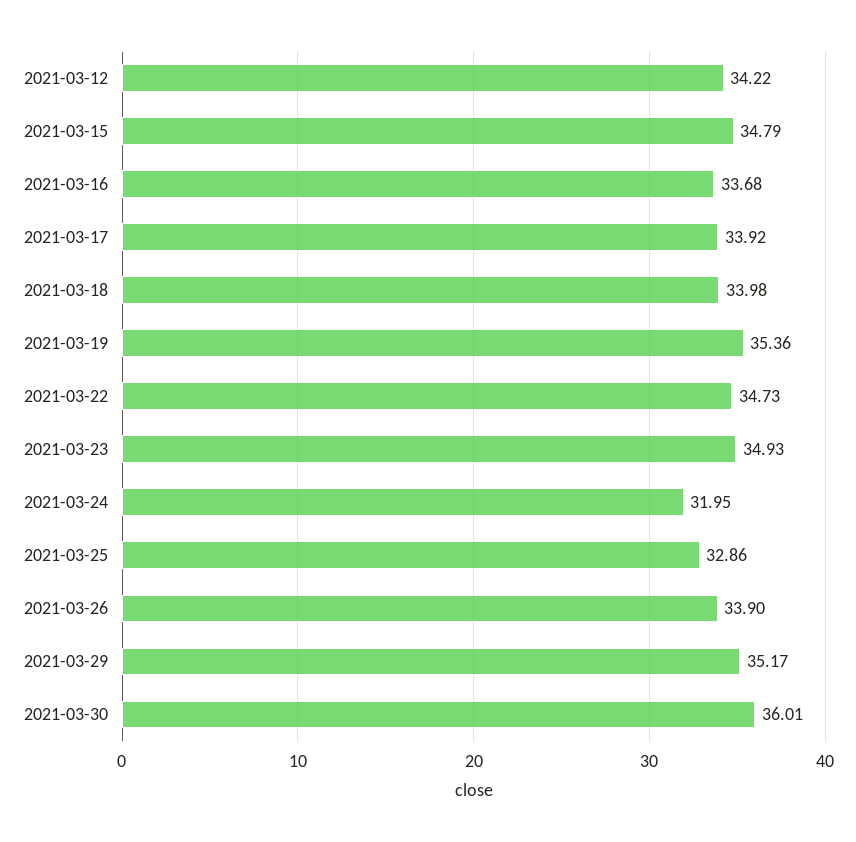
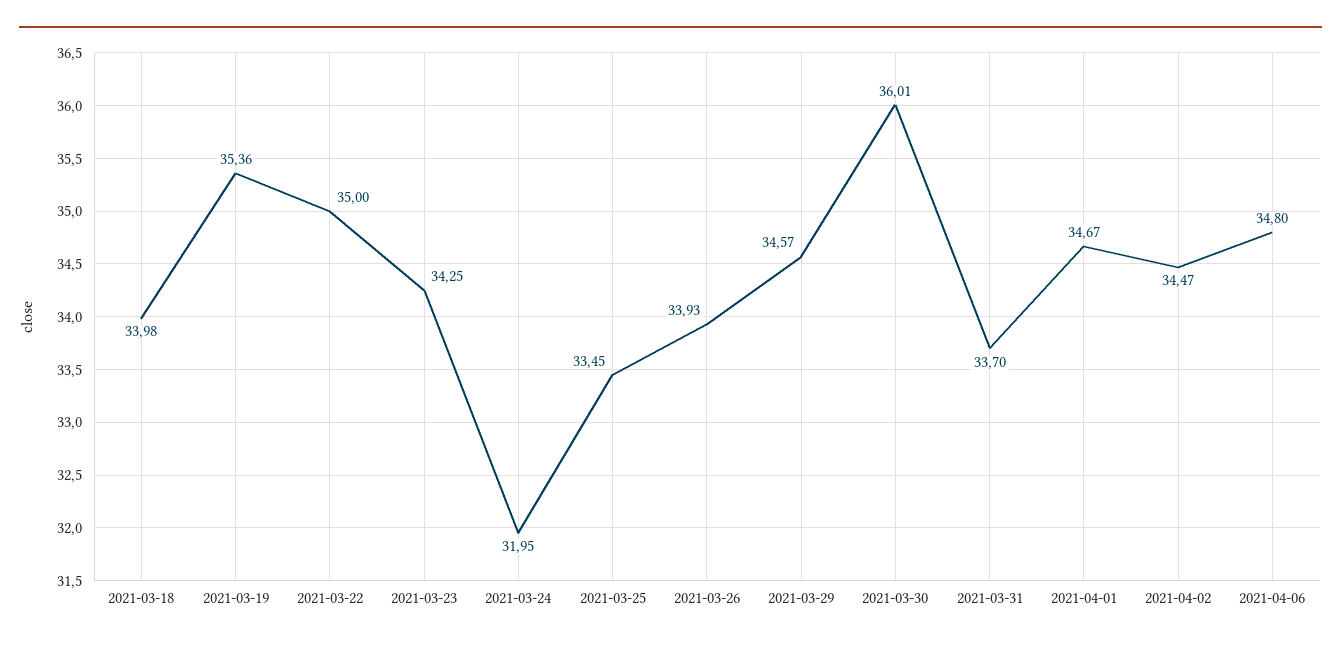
2021-03-12: 34.22 -> none
2021-03-15: 34.79 -> none
2021-03-16: 33.68 -> none
2021-03-17: 33.92 -> none
2021-03-22: 34.73 -> 35
2021-03-23: 34.93 -> 34.25
2021-03-25: 32.86 -> 33.45
2021-03-26: 33.9 -> 33.93
2021-03-29: 35.17 -> 34.57
2021-03-31: none -> 33.7
2021-04-01: none -> 34.67
2021-04-02: none -> 34.47
2021-04-06: none -> 34.8

